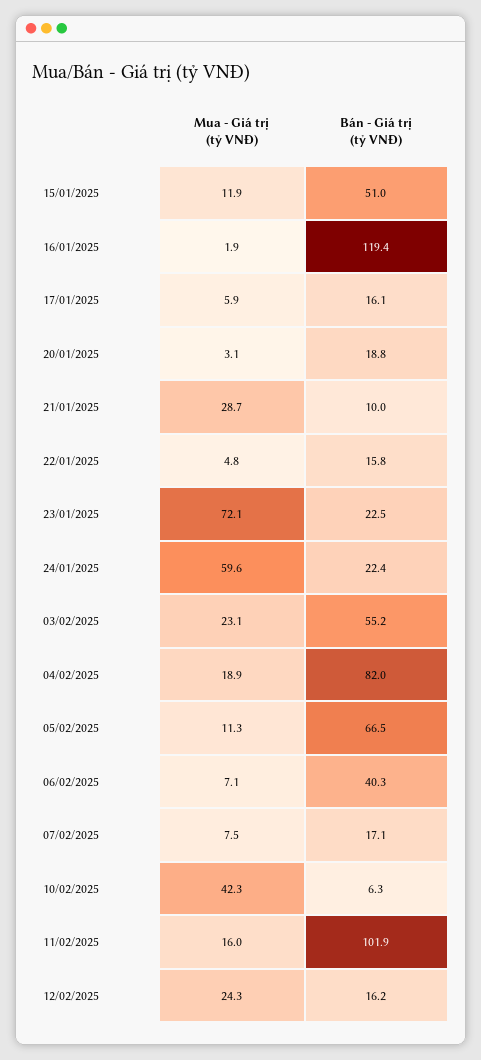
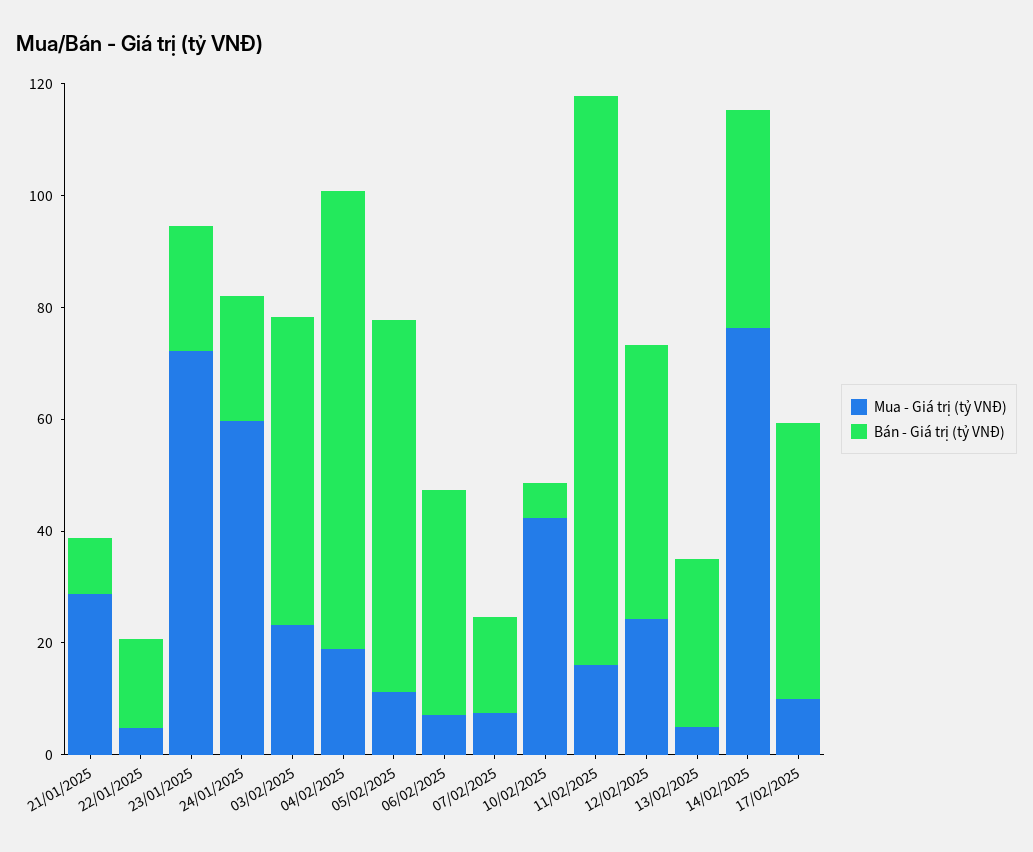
Mua - Giá trị (tỷ VNĐ), 15/01/2025: 11.9 -> none
Bán - Giá trị (tỷ VNĐ), 15/01/2025: 51 -> none
Mua - Giá trị (tỷ VNĐ), 16/01/2025: 1.9 -> none
Bán - Giá trị (tỷ VNĐ), 16/01/2025: 119.4 -> none
Mua - Giá trị (tỷ VNĐ), 17/01/2025: 5.9 -> none
Bán - Giá trị (tỷ VNĐ), 17/01/2025: 16.1 -> none
Mua - Giá trị (tỷ VNĐ), 20/01/2025: 3.1 -> none
Bán - Giá trị (tỷ VNĐ), 20/01/2025: 18.8 -> none
Bán - Giá trị (tỷ VNĐ), 12/02/2025: 16.2 -> 50
Mua - Giá trị (tỷ VNĐ), 13/02/2025: none -> 5
Bán - Giá trị (tỷ VNĐ), 13/02/2025: none -> 30
Mua - Giá trị (tỷ VNĐ), 14/02/2025: none -> 75
Bán - Giá trị (tỷ VNĐ), 14/02/2025: none -> 40
Mua - Giá trị (tỷ VNĐ), 17/02/2025: none -> 10
Bán - Giá trị (tỷ VNĐ), 17/02/2025: none -> 50

